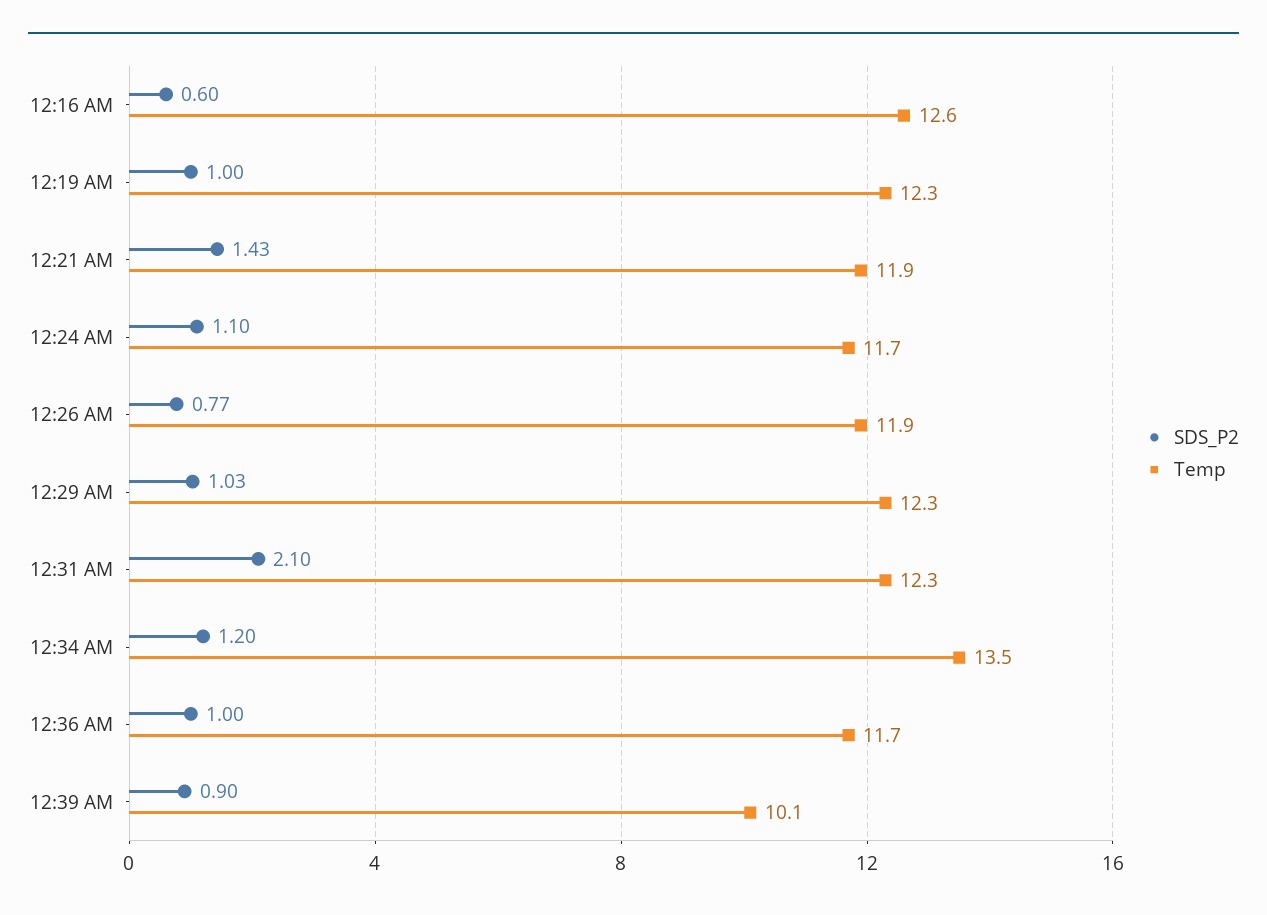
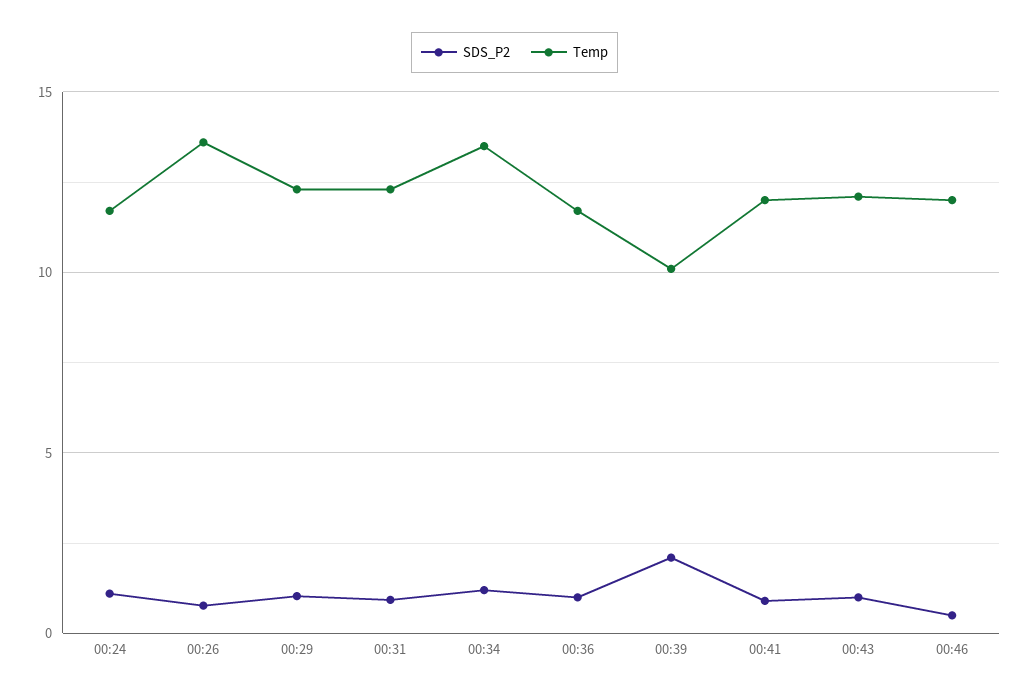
SDS_P2, 12:16 AM: 0.6 -> none
Temp, 12:16 AM: 12.6 -> none
SDS_P2, 12:19 AM: 1 -> none
Temp, 12:19 AM: 12.3 -> none
SDS_P2, 12:21 AM: 1.43 -> none
Temp, 12:21 AM: 11.9 -> none
Temp, 12:26 AM: 11.9 -> 13.5
SDS_P2, 12:31 AM: 2.1 -> 1
SDS_P2, 12:39 AM: 0.9 -> 2
SDS_P2, 00:41: none -> 1
Temp, 00:41: none -> 12
SDS_P2, 00:43: none -> 1
Temp, 00:43: none -> 12
SDS_P2, 00:46: none -> 0.5
Temp, 00:46: none -> 12

